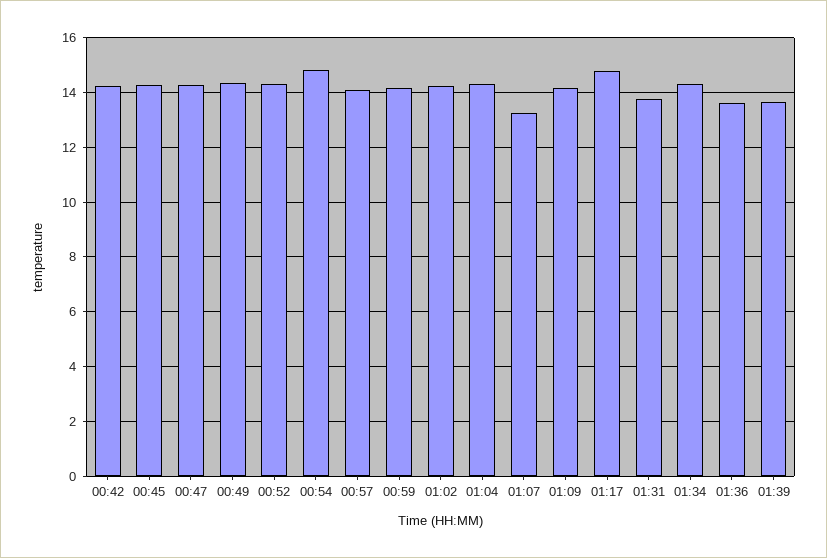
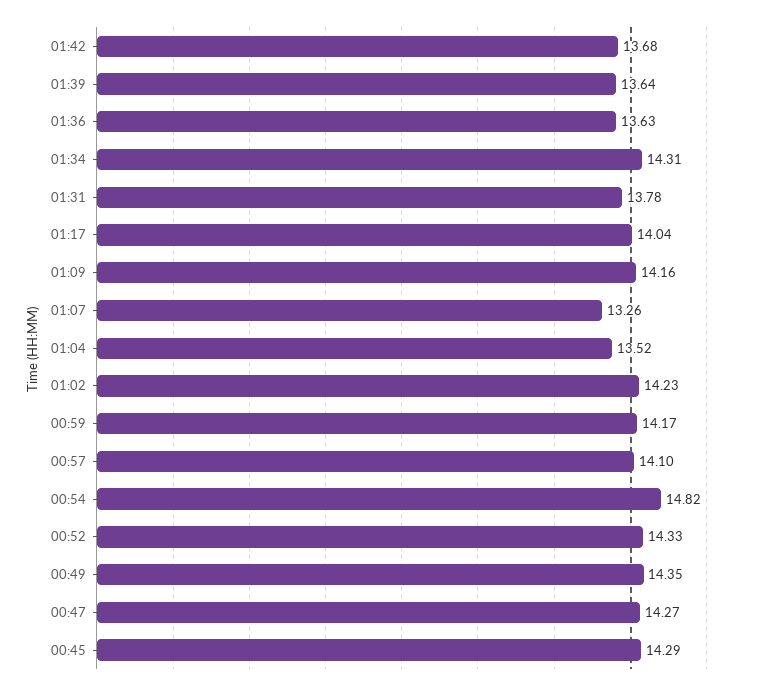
00:42: 14.25 -> none
01:04: 14.25 -> 13.52
01:17: 14.75 -> 14.04
01:42: none -> 13.68

